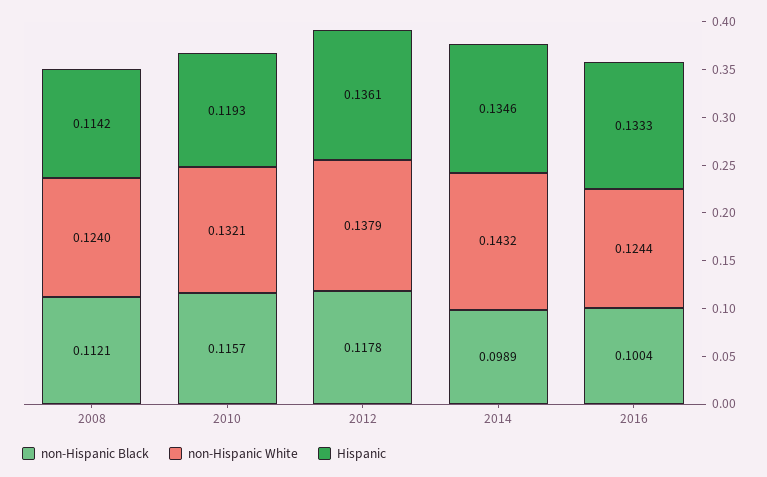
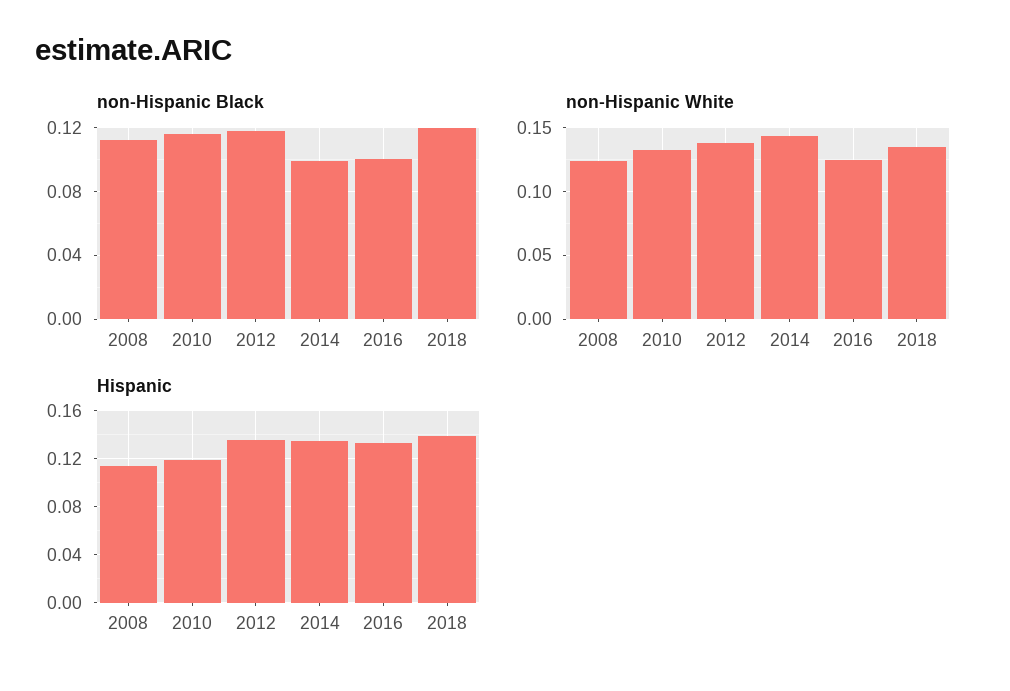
non-Hispanic Black, 2018: none -> 0.12
non-Hispanic White, 2018: none -> 0.135
Hispanic, 2018: none -> 0.14

